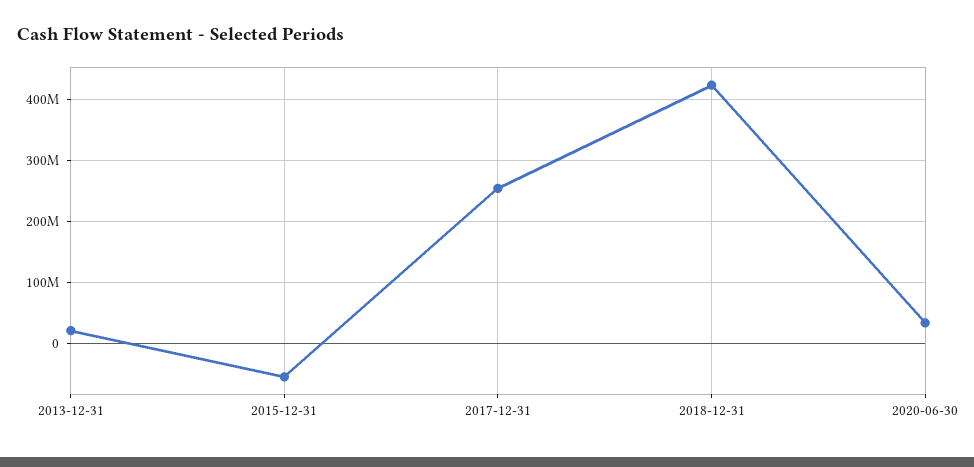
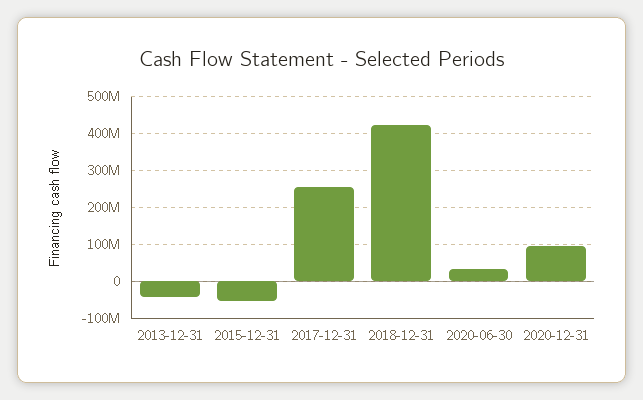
2013-12-31: 20000000 -> -40000000
2020-12-31: none -> 100000000

